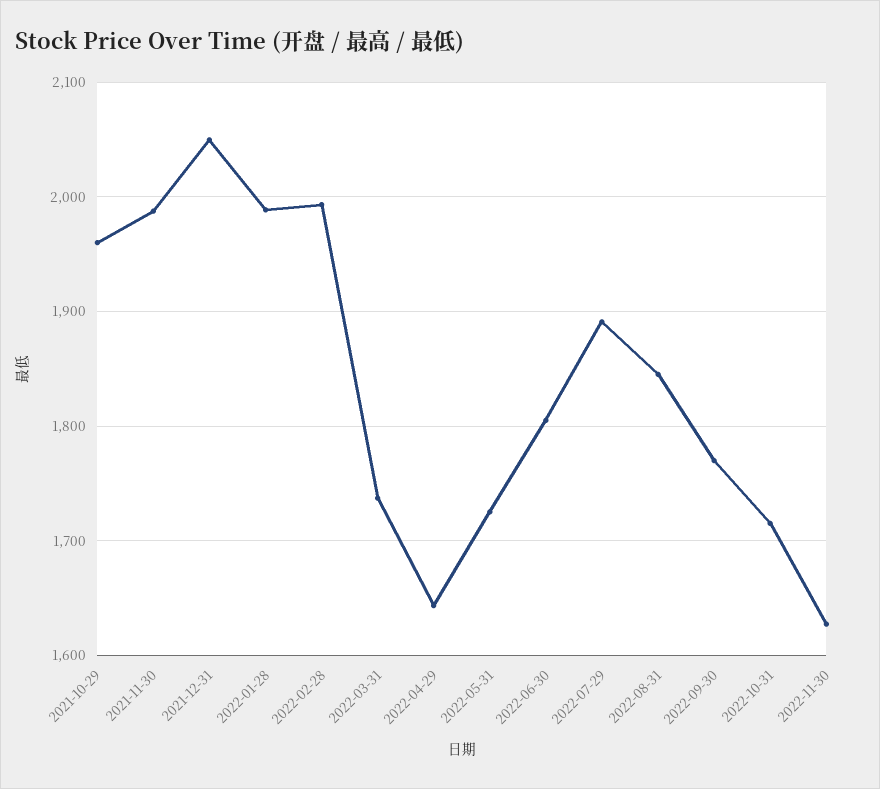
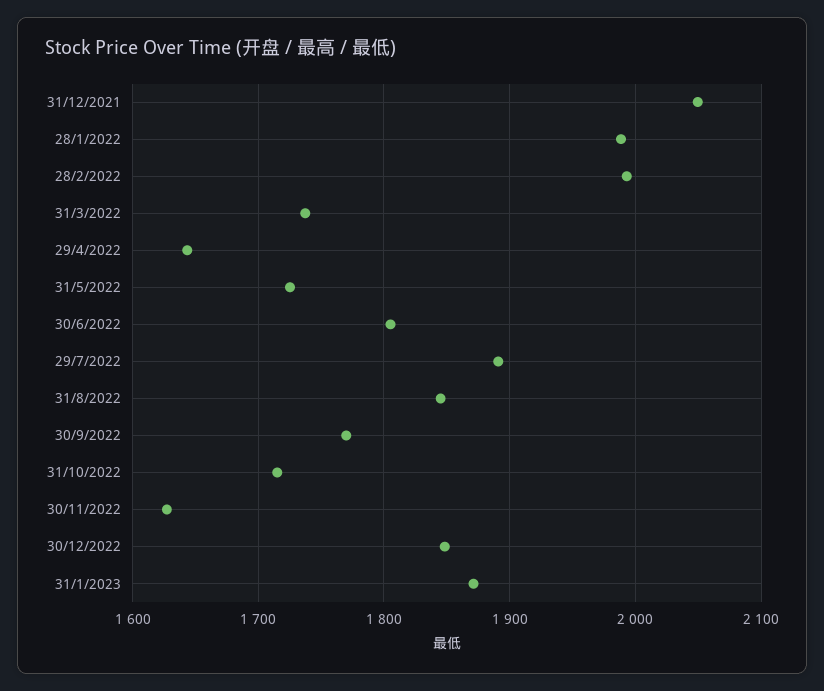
2021-10-29: 1960 -> none
2021-11-30: 1990 -> none
30/12/2022: none -> 1850
31/1/2023: none -> 1870

